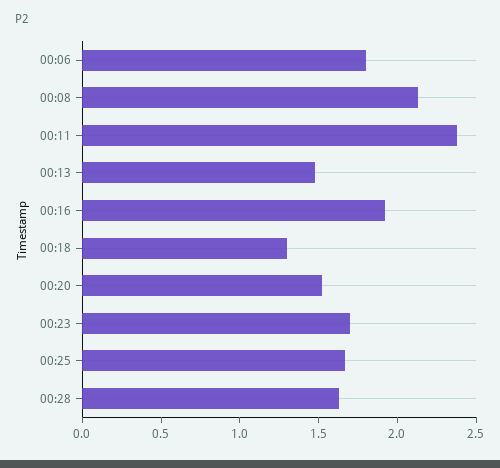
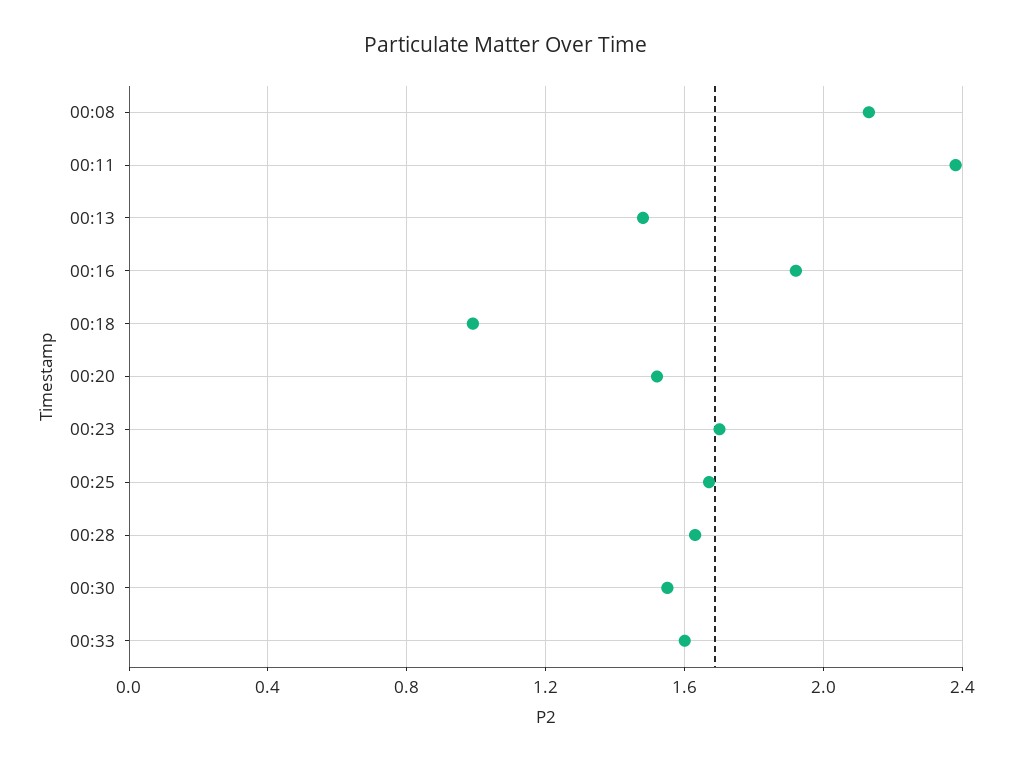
00:06: 1.8 -> none
00:18: 1.3 -> 1
00:30: none -> 1.55
00:33: none -> 1.6

